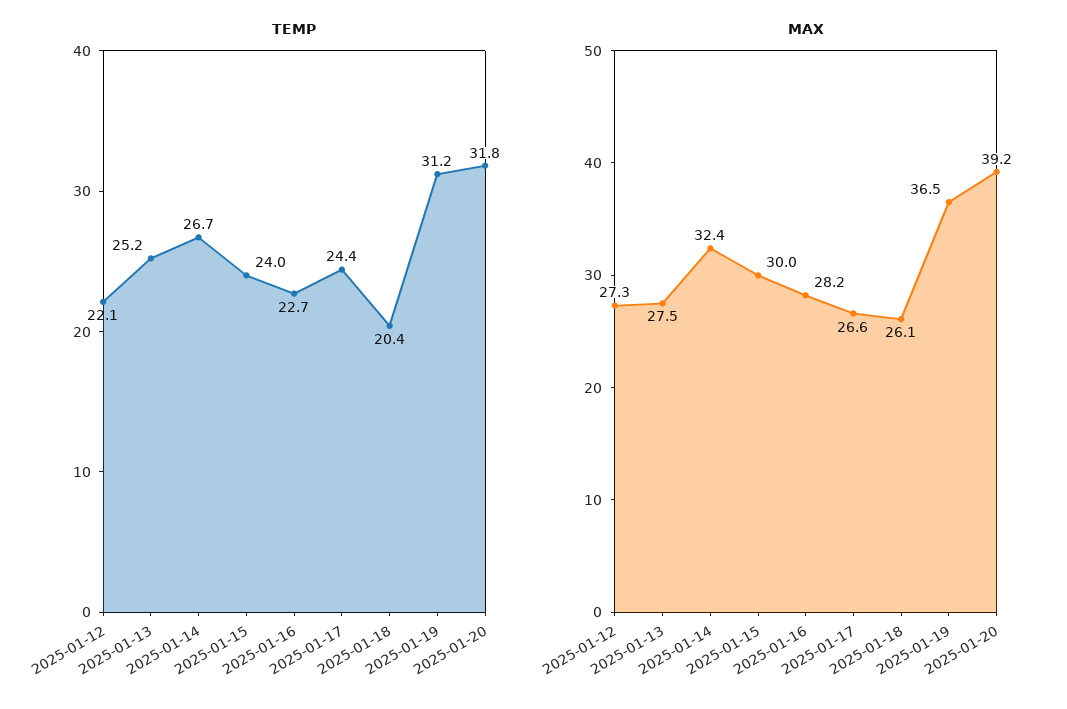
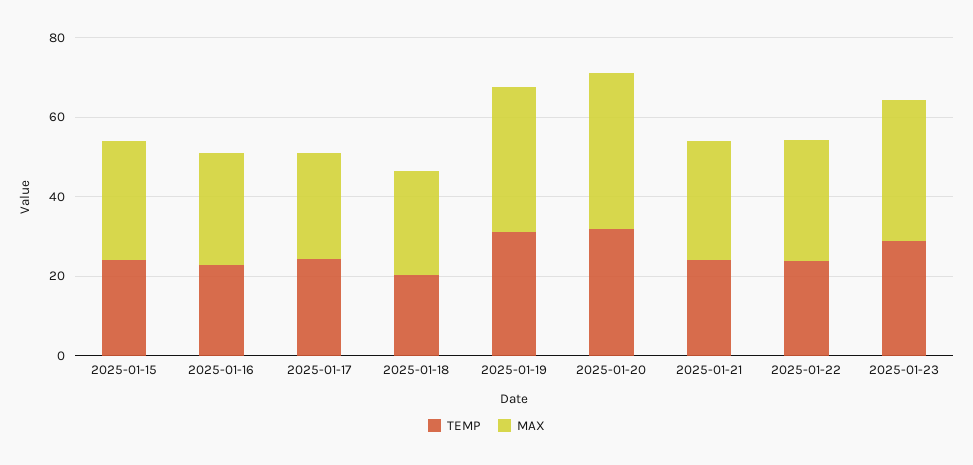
TEMP, 2025-01-12: 22.1 -> none
TEMP, 2025-01-13: 25.2 -> none
TEMP, 2025-01-14: 26.7 -> none
MAX, 2025-01-12: 27.3 -> none
MAX, 2025-01-13: 27.5 -> none
MAX, 2025-01-14: 32.4 -> none
TEMP, 2025-01-21: none -> 25
MAX, 2025-01-21: none -> 30
TEMP, 2025-01-22: none -> 25
MAX, 2025-01-22: none -> 30
TEMP, 2025-01-23: none -> 30
MAX, 2025-01-23: none -> 35

